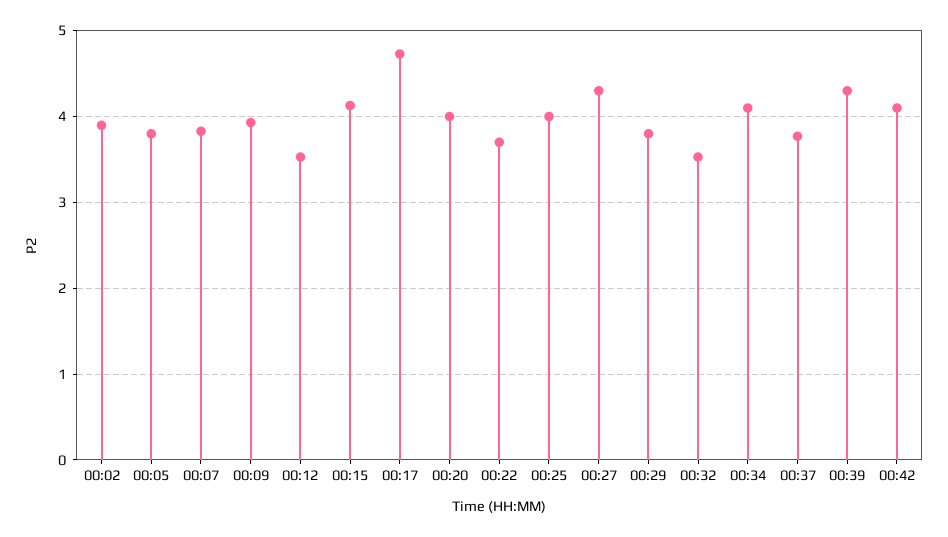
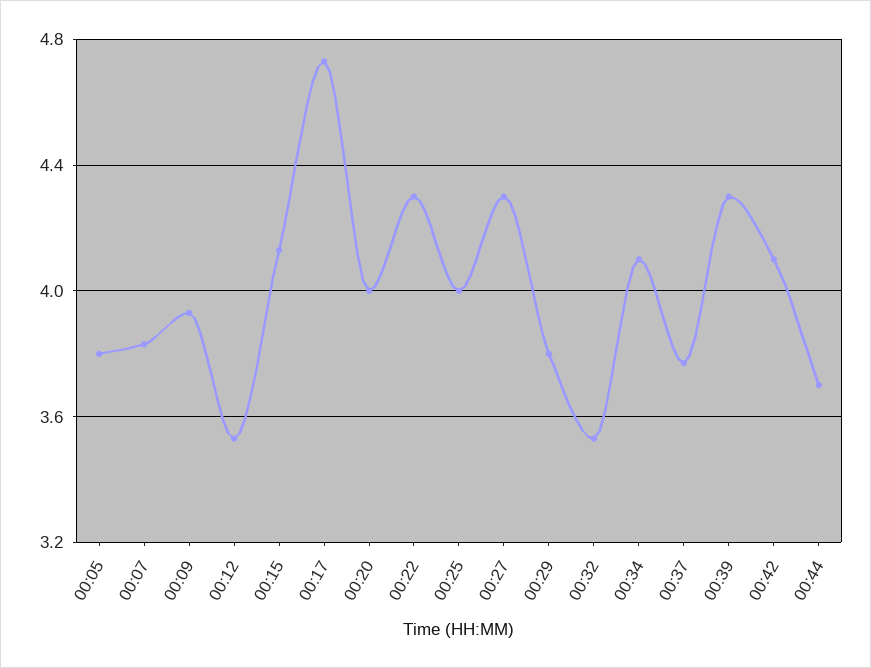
00:02: 3.9 -> none
00:22: 3.7 -> 4.3
00:44: none -> 3.7

